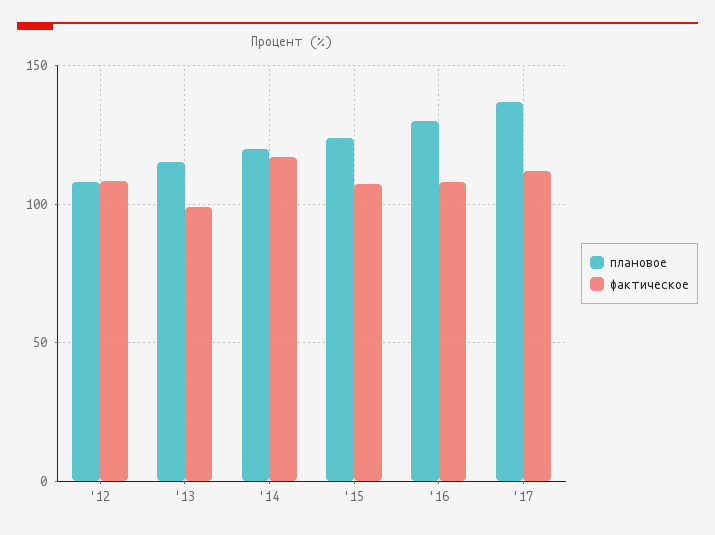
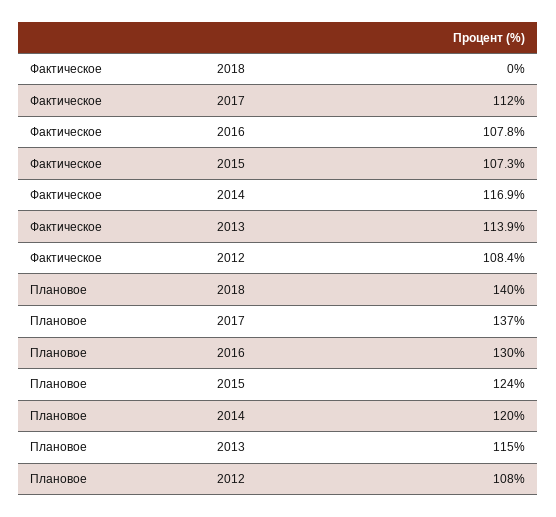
фактическое, '13: 100 -> 113.9
фактическое, 2018: none -> 0
плановое, 2018: none -> 140

